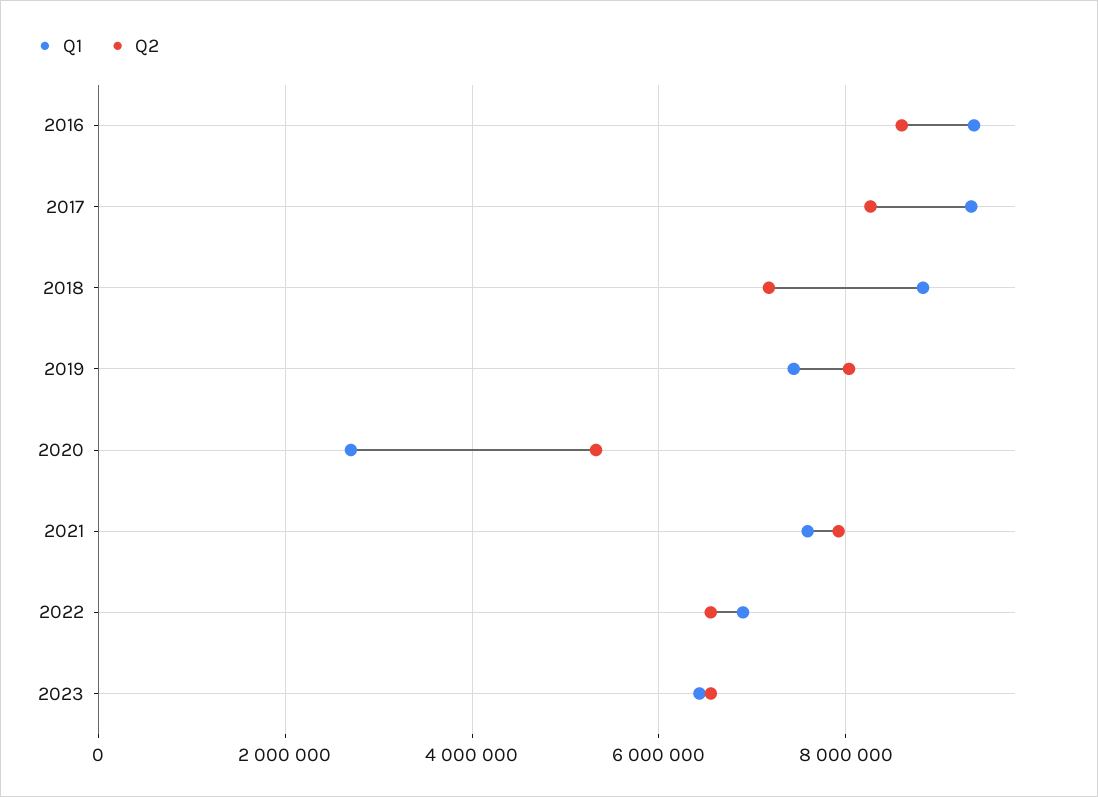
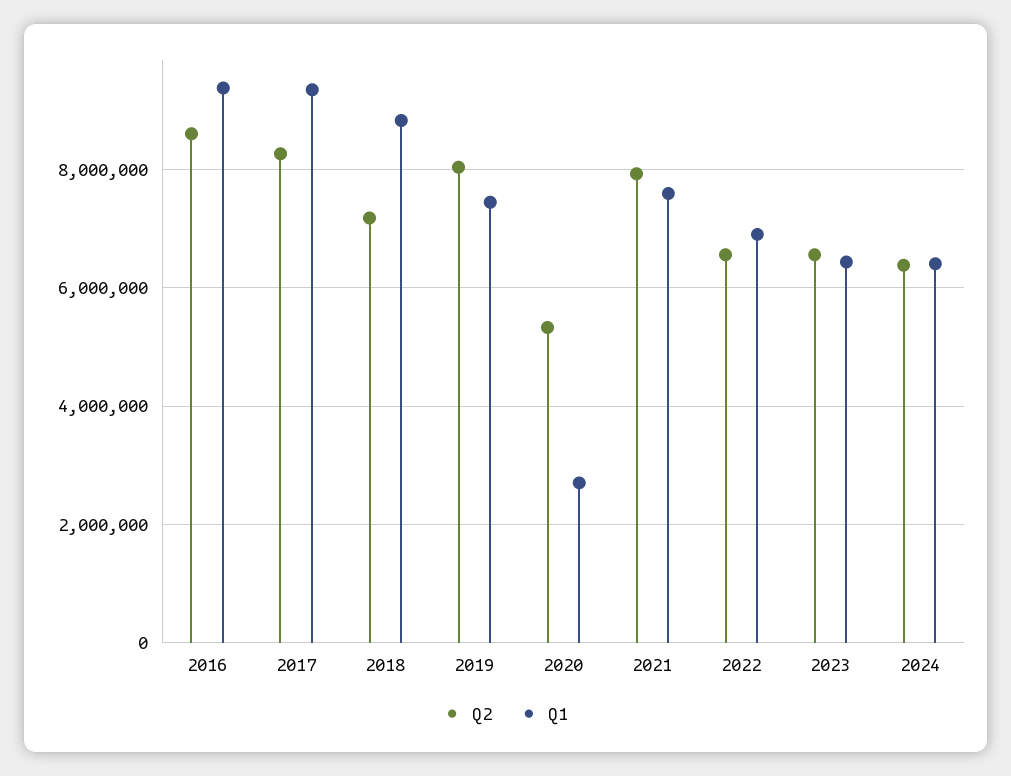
Q2, 2024: none -> 6400000
Q1, 2024: none -> 6400000

